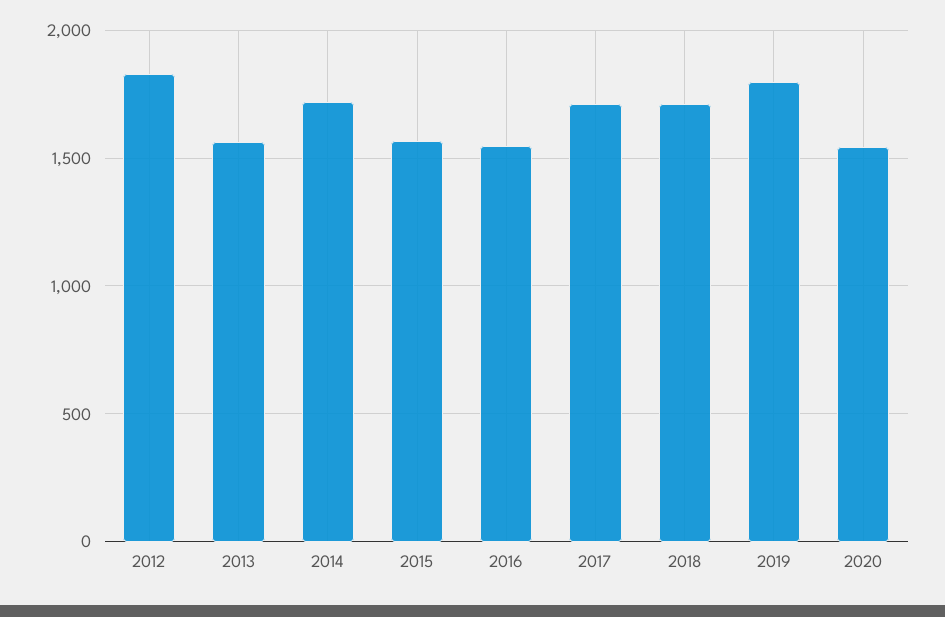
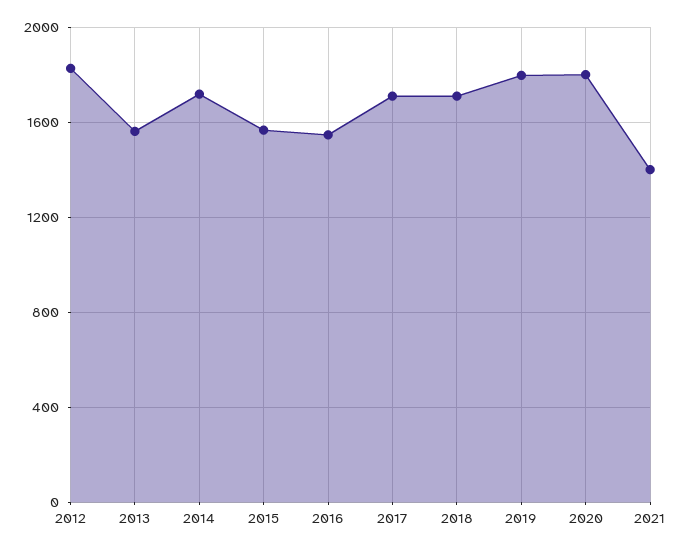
2020: 1550 -> 1800
2021: none -> 1400

